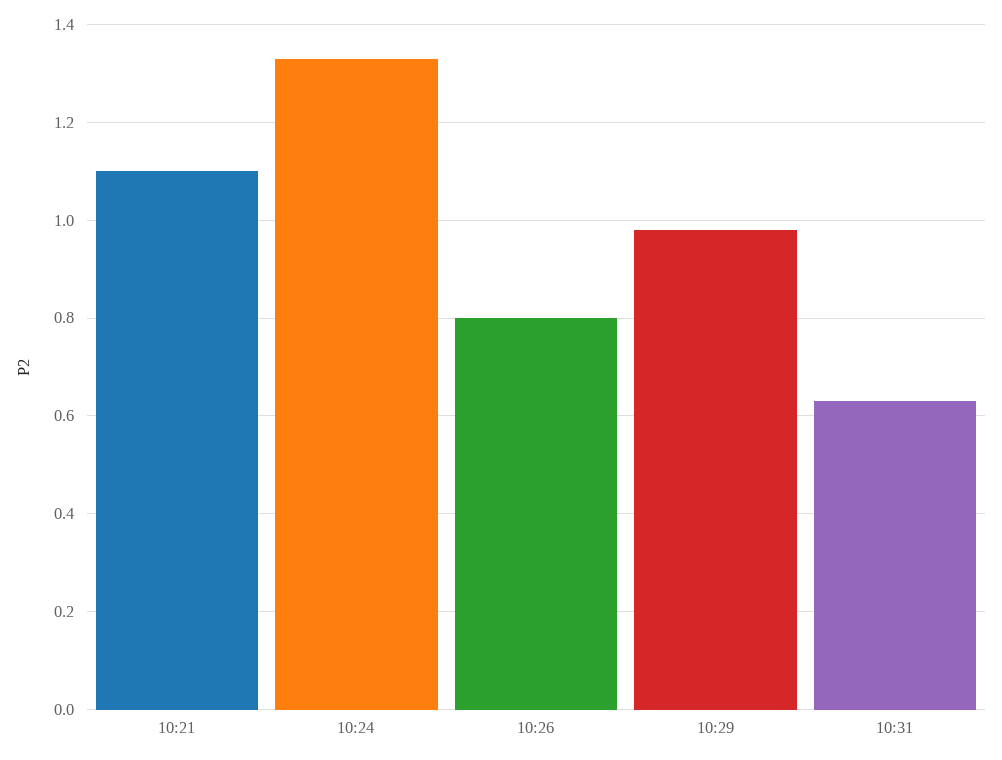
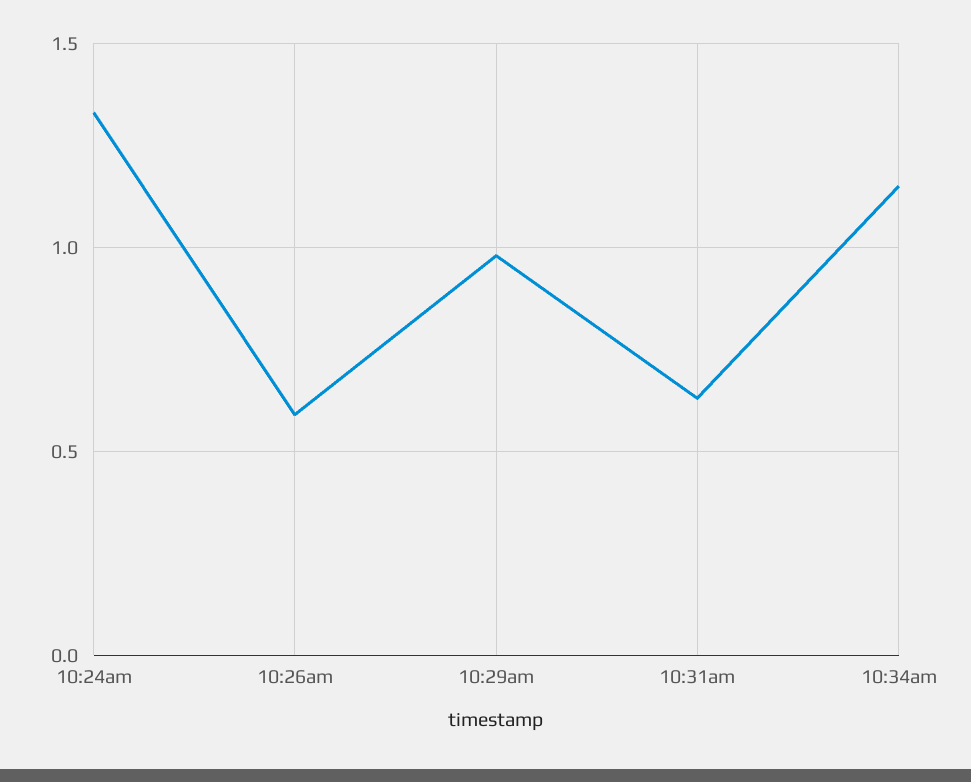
10:21: 1.1 -> none
10:26: 0.8 -> 0.6
10:34am: none -> 1.15

